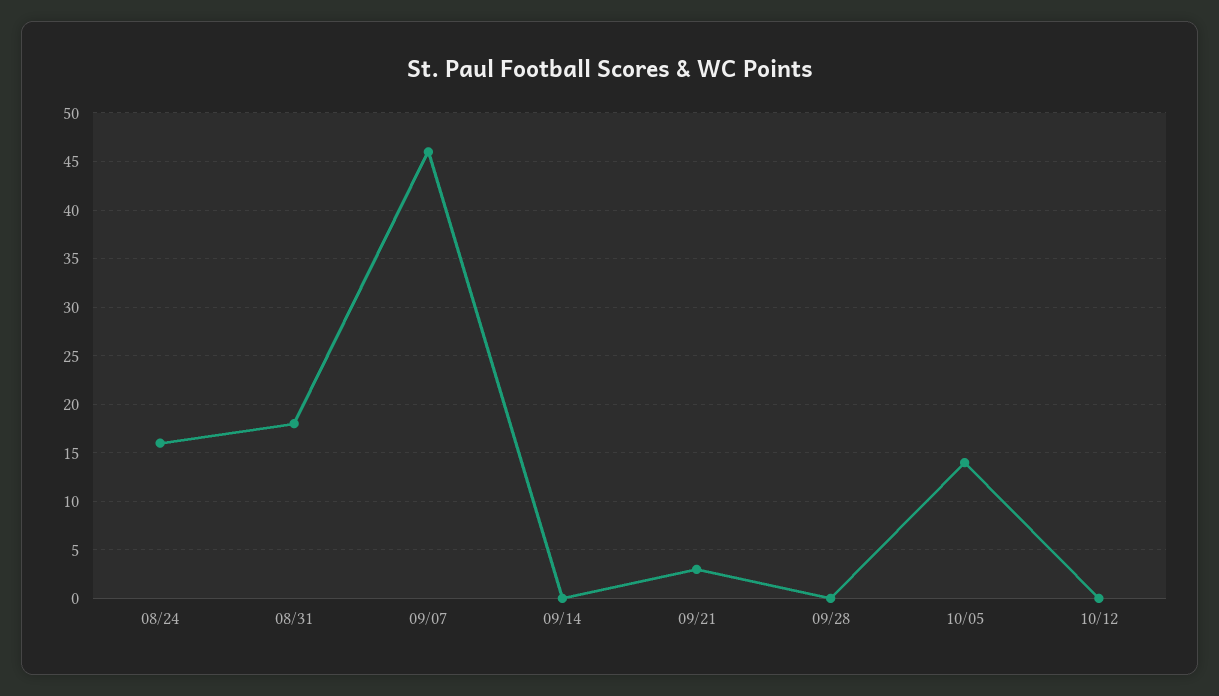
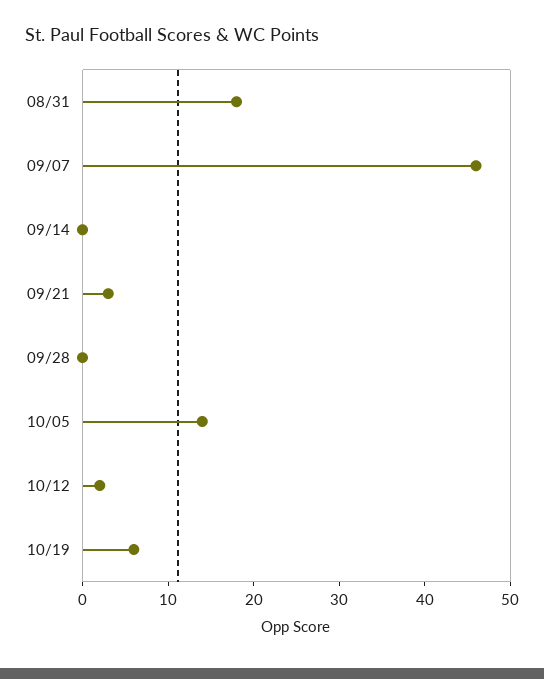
08/24: 16 -> none
10/12: 0 -> 2
10/19: none -> 6

